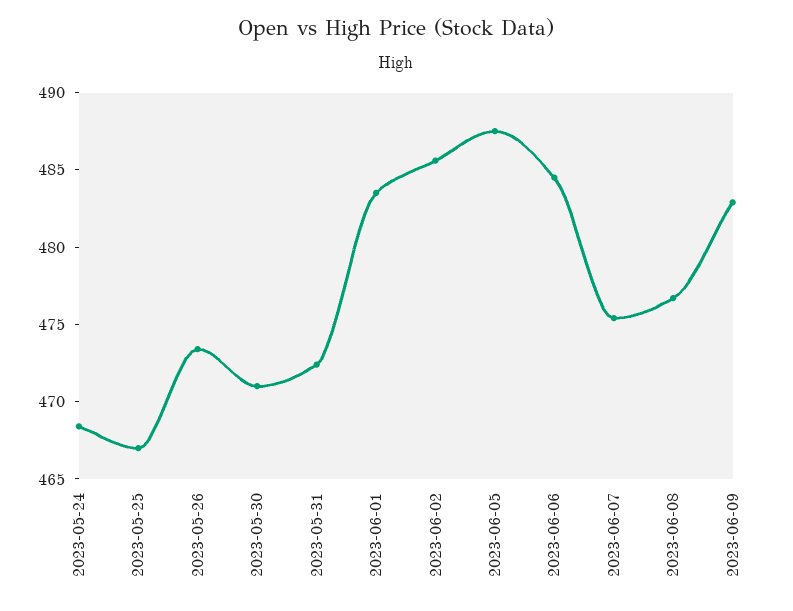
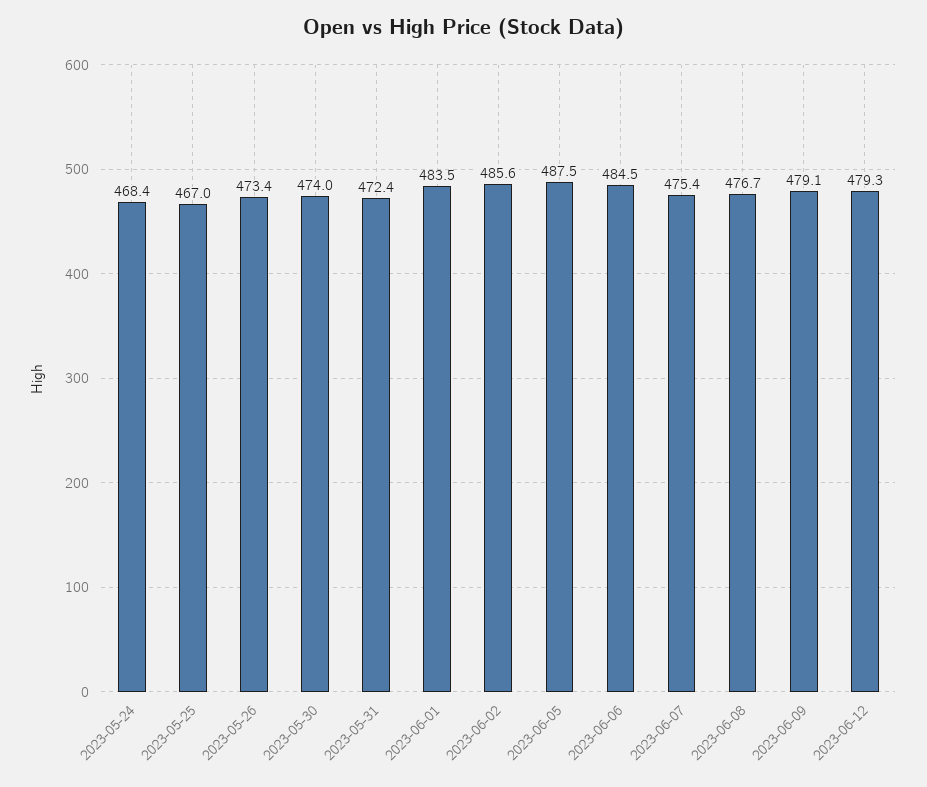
2023-05-30: 471 -> 474
2023-06-09: 483 -> 479.1
2023-06-12: none -> 479.3

